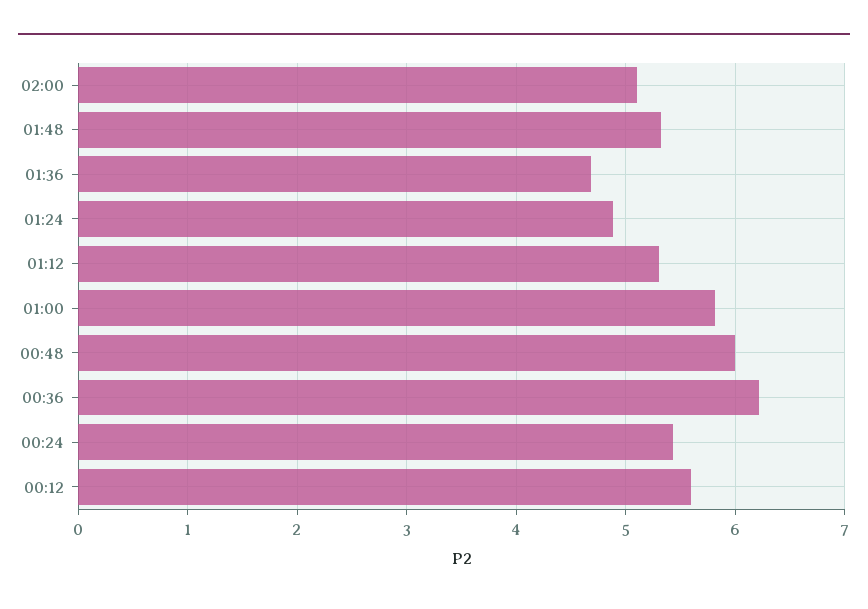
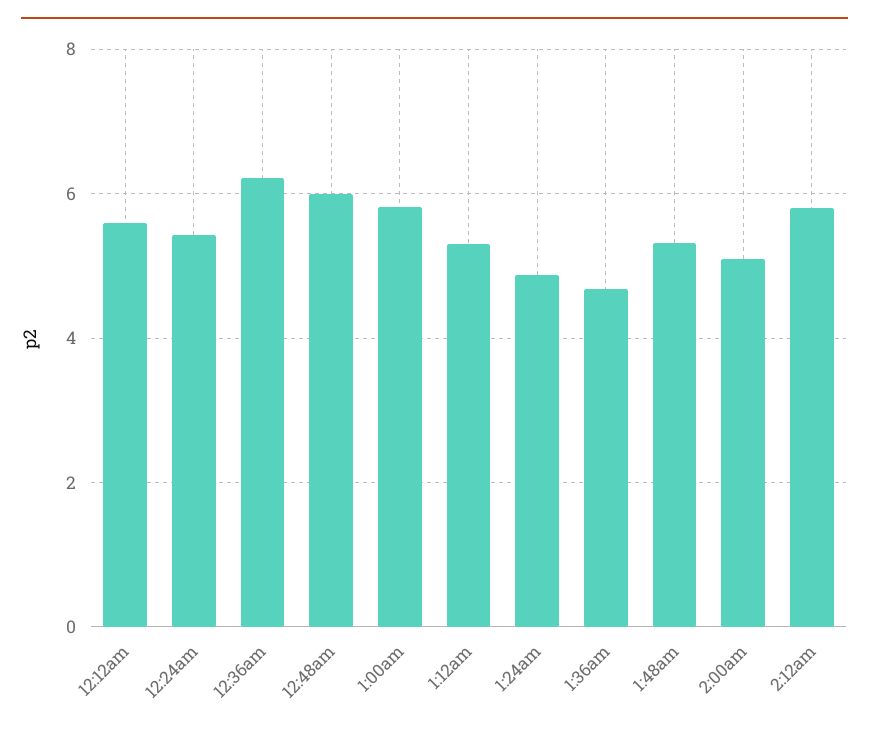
2:12am: none -> 5.8

